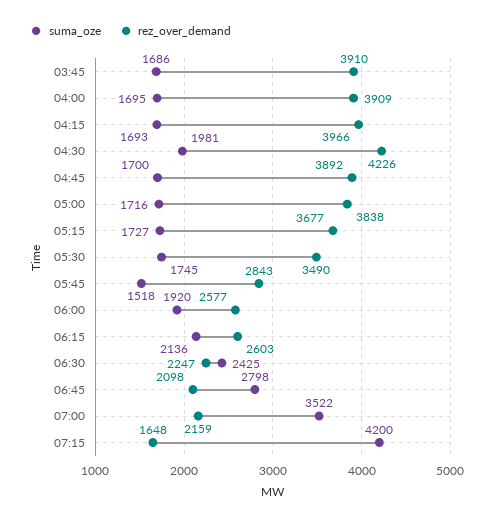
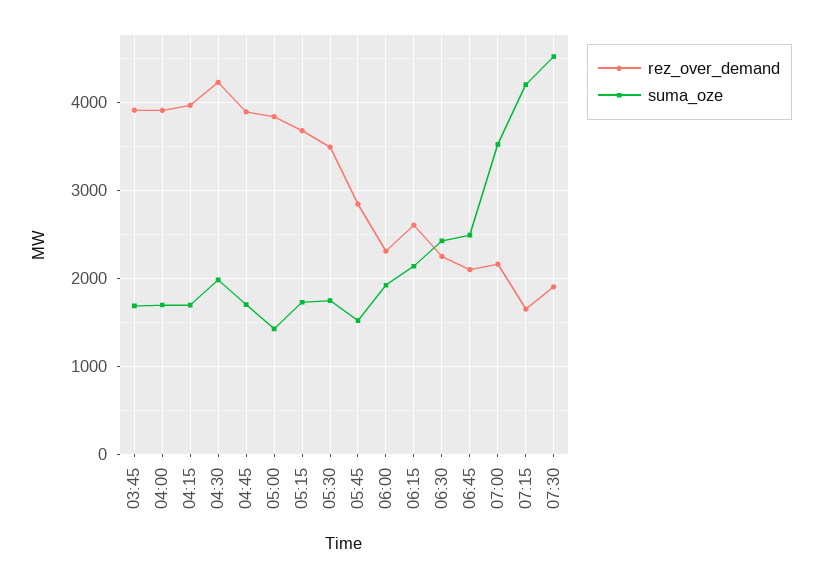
suma_oze, 05:00: 1716 -> 1400
rez_over_demand, 06:00: 2577 -> 2300
suma_oze, 06:45: 2798 -> 2500
rez_over_demand, 07:30: none -> 1900
suma_oze, 07:30: none -> 4500

